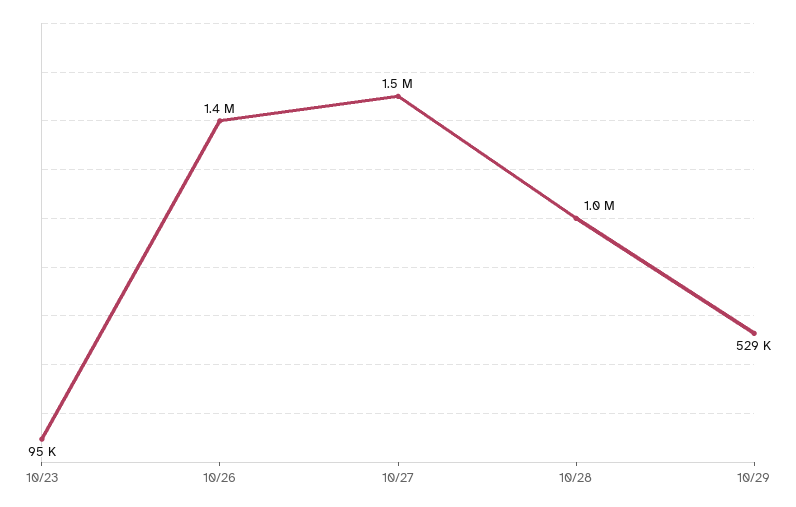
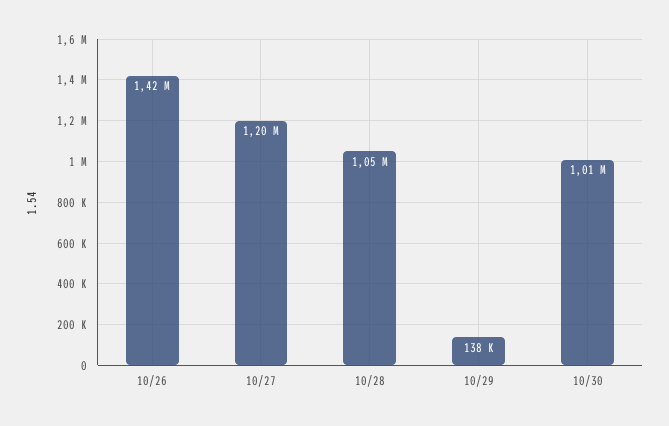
10/23: 95000 -> none
10/27: 1500000 -> 1200000
10/29: 529000 -> 138000
10/30: none -> 1010000

